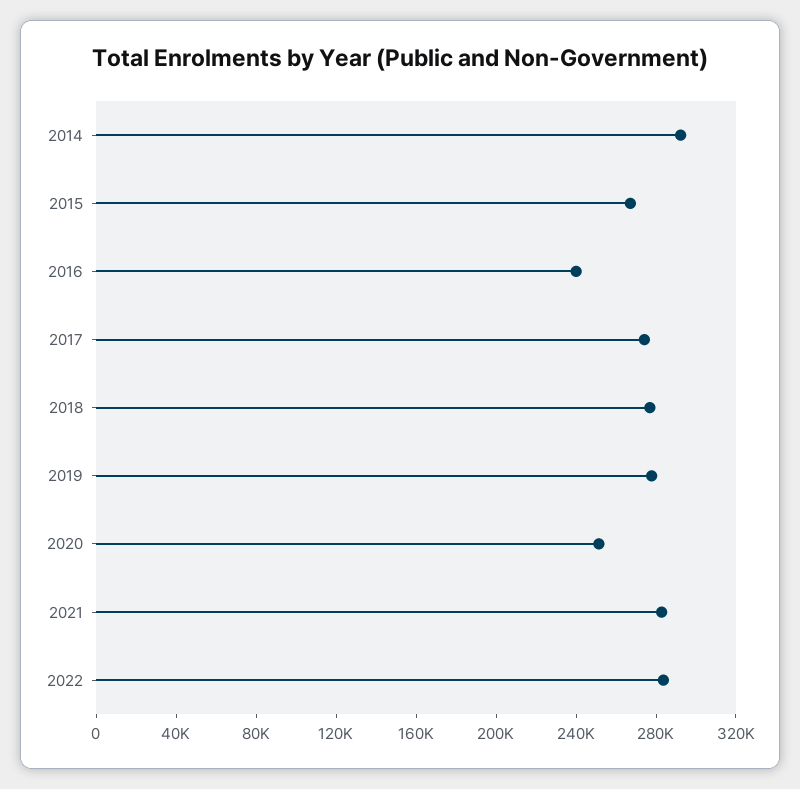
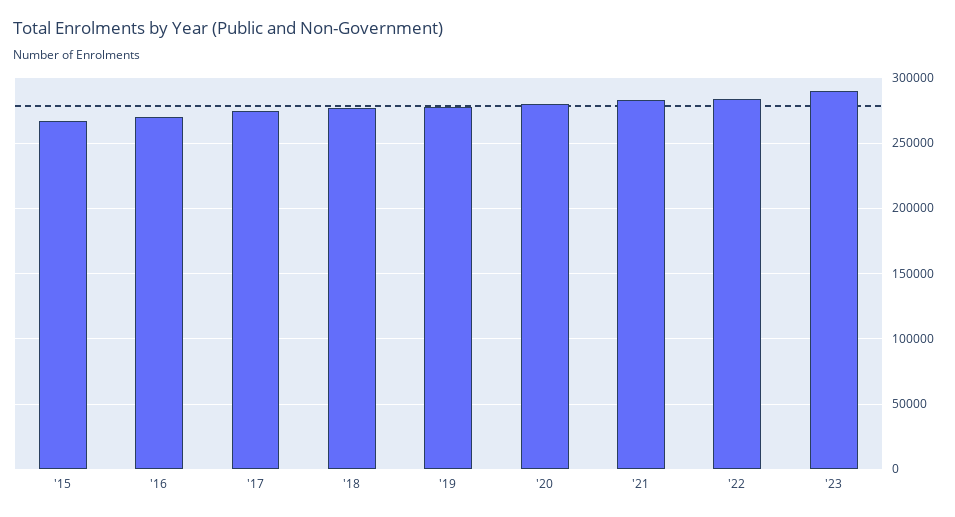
2014: 290000 -> none
2016: 240000 -> 270000
2020: 250000 -> 280000
'23: none -> 290000

